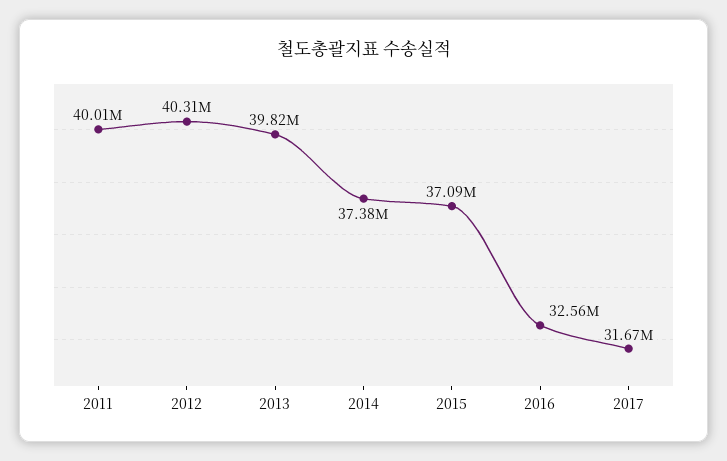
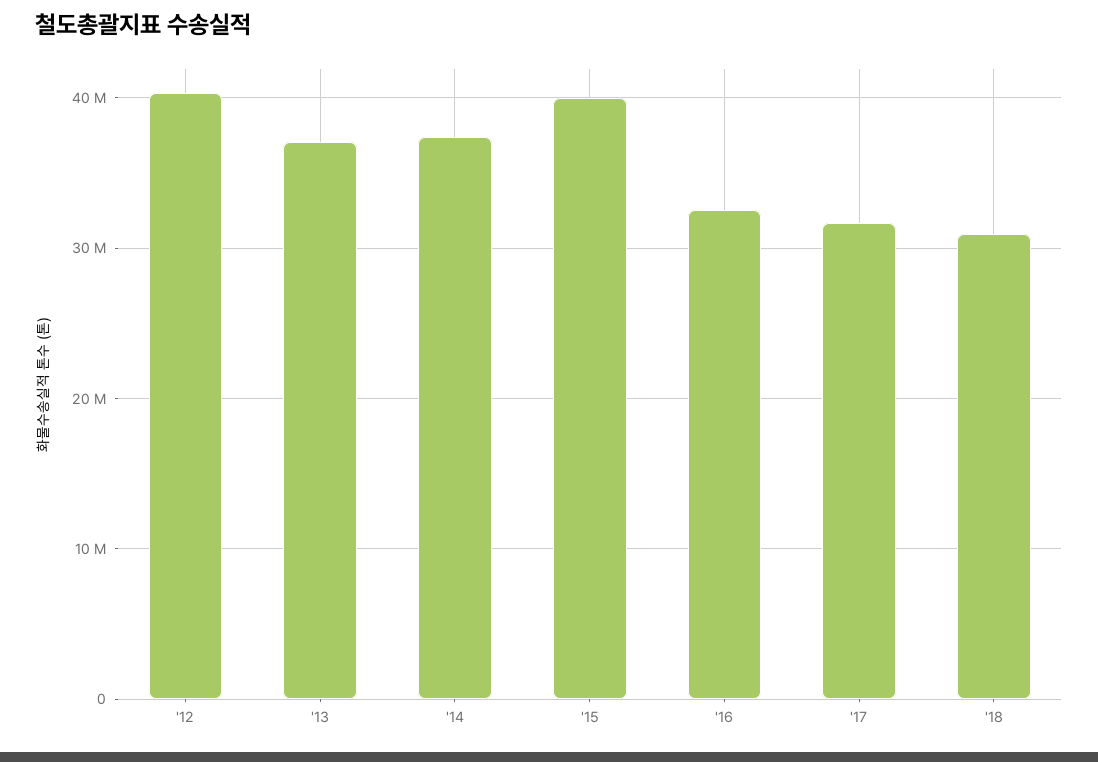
2011: 40010000 -> none
2013: 39820000 -> 37000000
2015: 37090000 -> 40000000
'18: none -> 31000000

